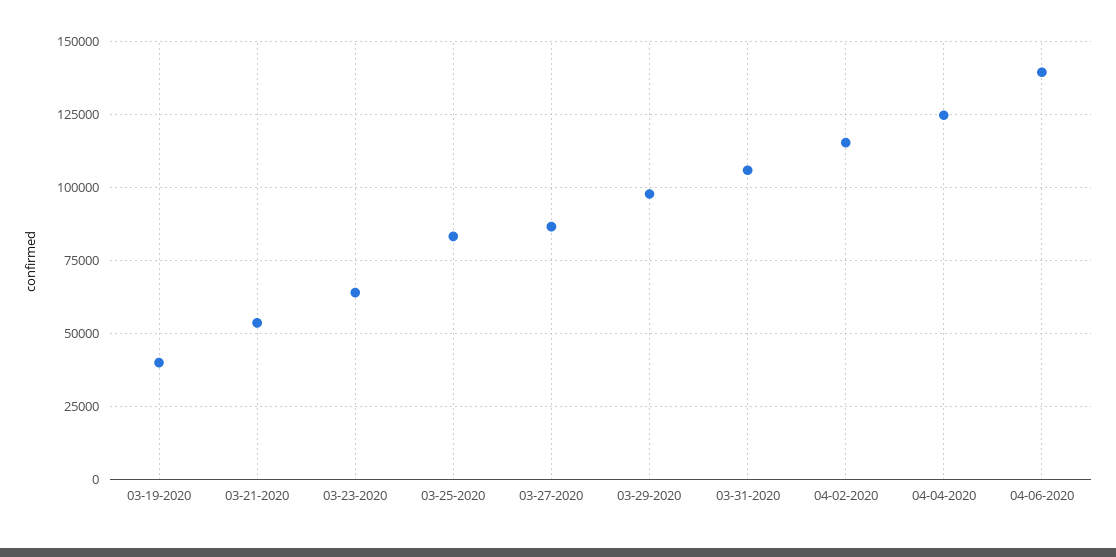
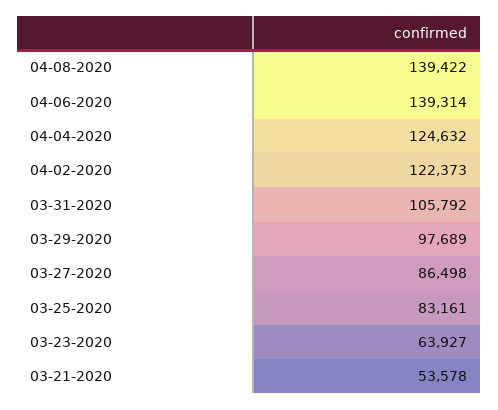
03-19-2020: 40000 -> none
04-02-2020: 115000 -> 122373
04-08-2020: none -> 139422

